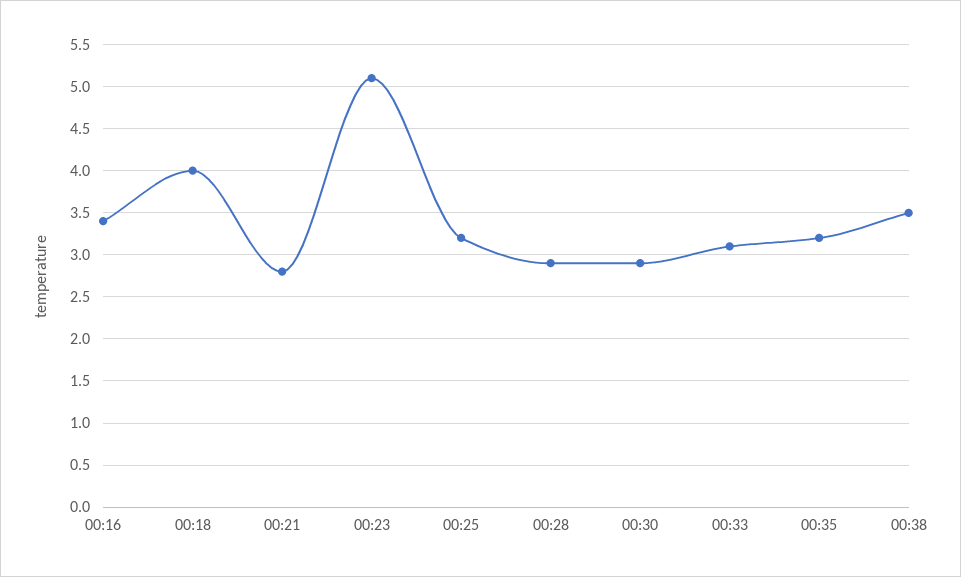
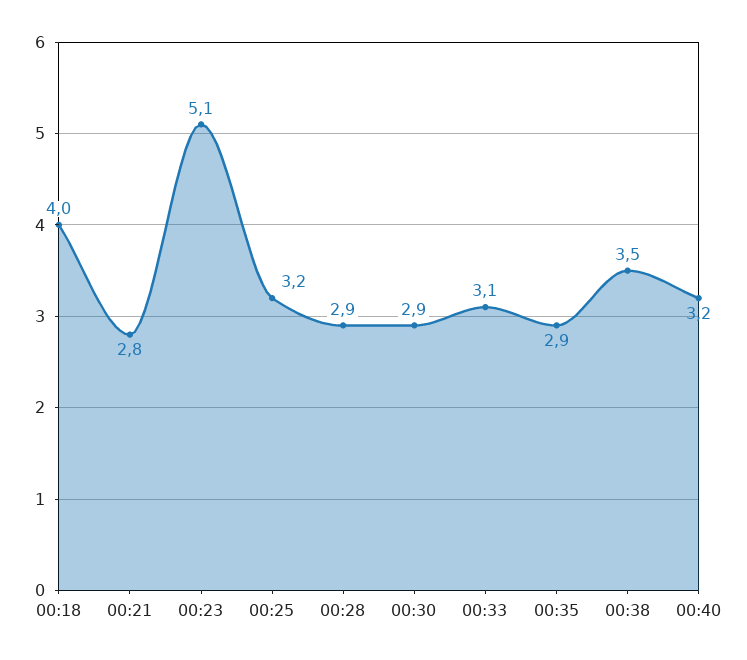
00:16: 3.4 -> none
00:35: 3.2 -> 2.9
00:40: none -> 3.2

